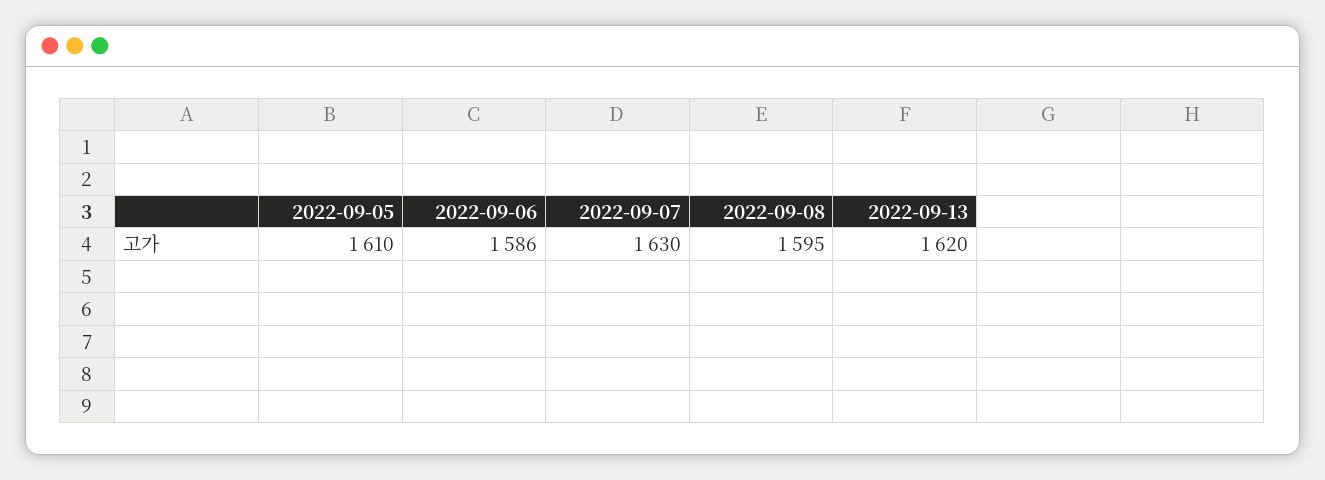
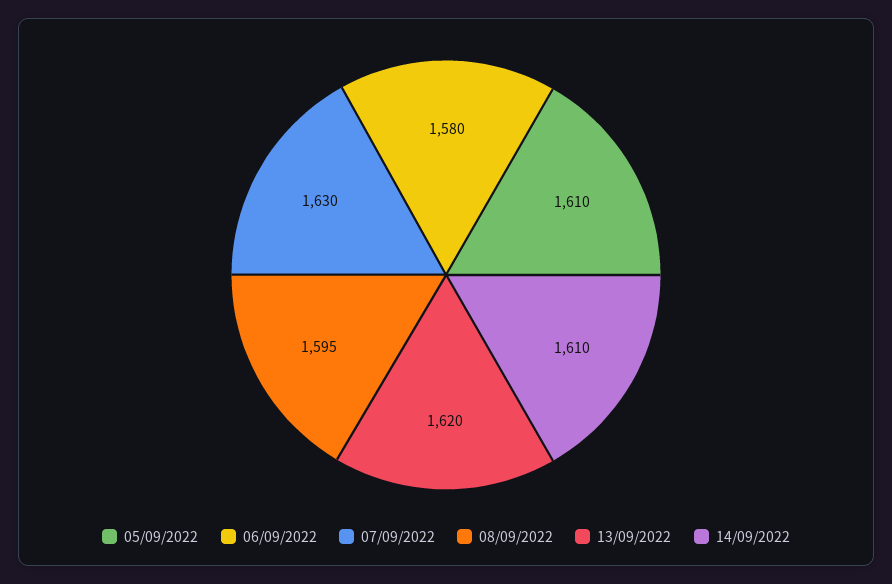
2022-09-06: 1586 -> 1580
14/09/2022: none -> 1610

